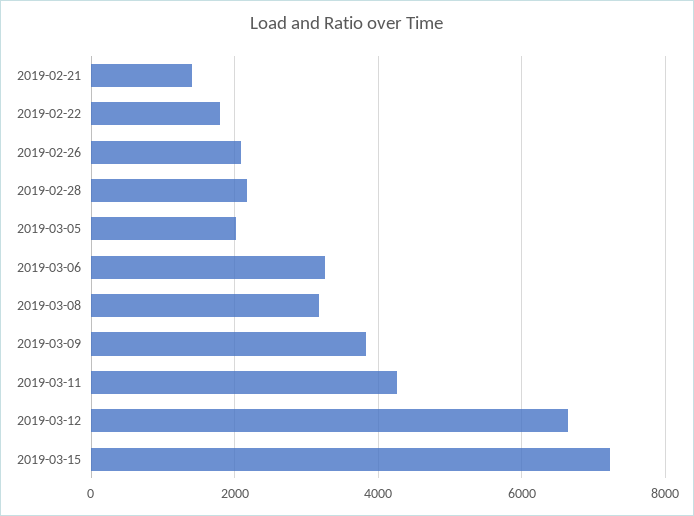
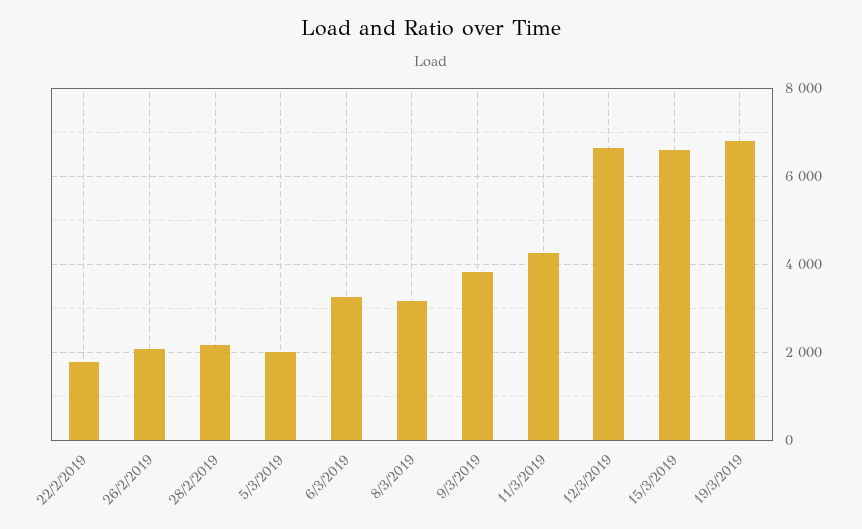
2019-02-21: 1400 -> none
2019-03-15: 7200 -> 6600
19/3/2019: none -> 6800

